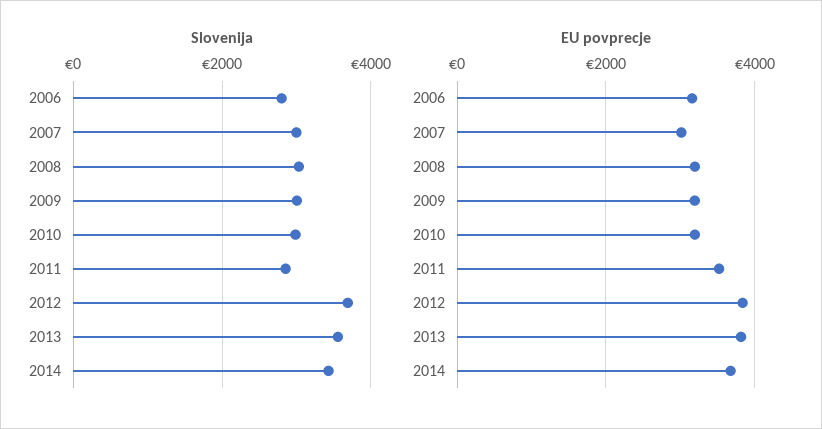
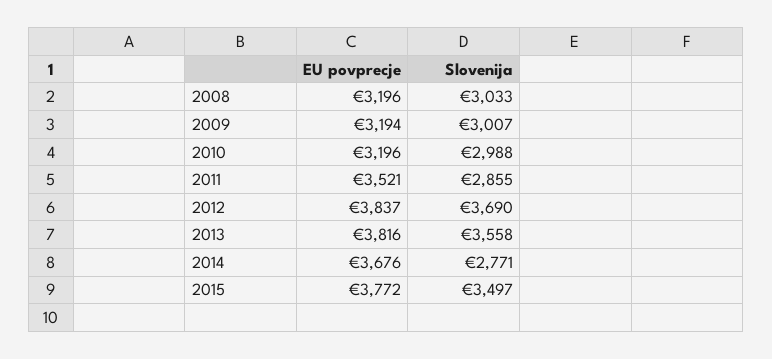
Slovenija, 2006: 2800 -> none
Slovenija, 2007: 3000 -> none
Slovenija, 2014: 3400 -> 2771
EU povprecje, 2006: 3200 -> none
EU povprecje, 2007: 3000 -> none
EU povprecje, 2015: none -> 3772
Slovenija, 2015: none -> 3497

